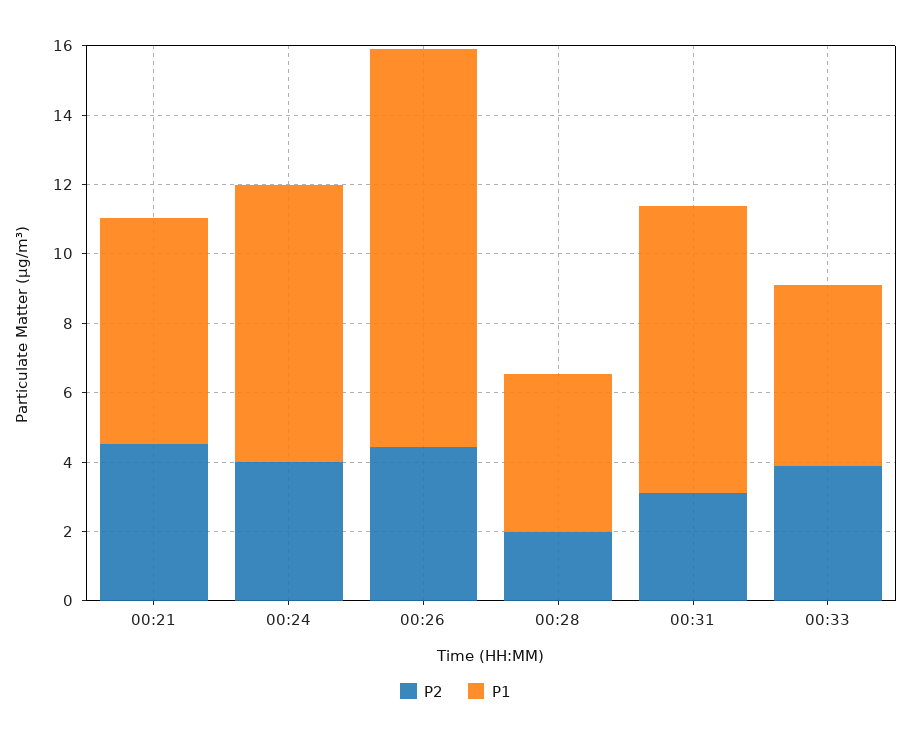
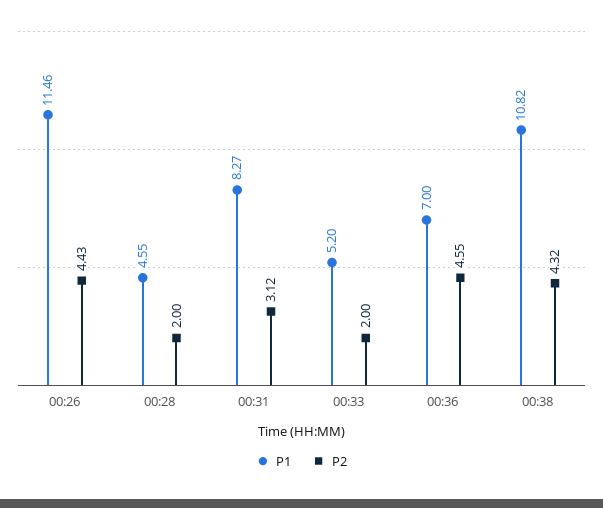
P2, 00:21: 4.5 -> none
P1, 00:21: 6.5 -> none
P2, 00:24: 4 -> none
P1, 00:24: 8 -> none
P2, 00:33: 4 -> 2
P1, 00:36: none -> 7
P2, 00:36: none -> 4.55
P1, 00:38: none -> 10.82
P2, 00:38: none -> 4.32

